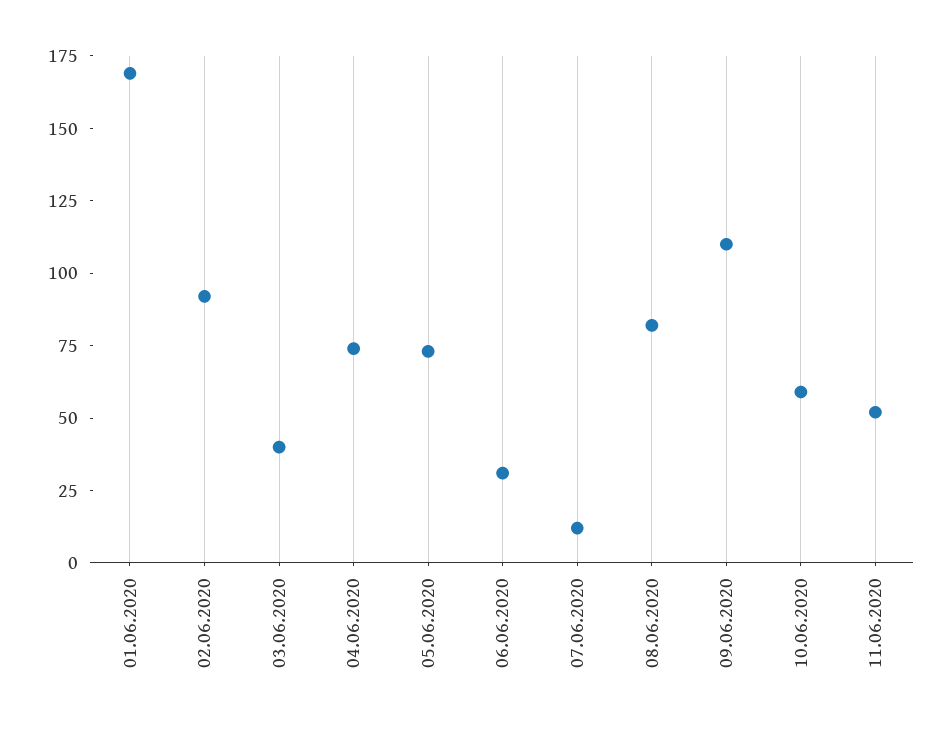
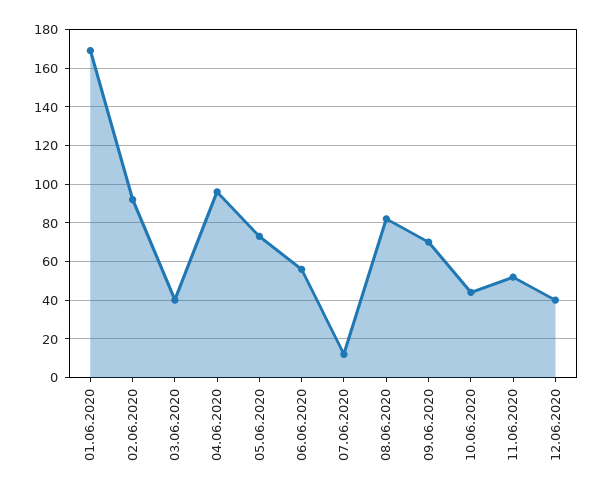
04.06.2020: 75 -> 95
06.06.2020: 30 -> 55
09.06.2020: 110 -> 70
10.06.2020: 60 -> 45
12.06.2020: none -> 40

